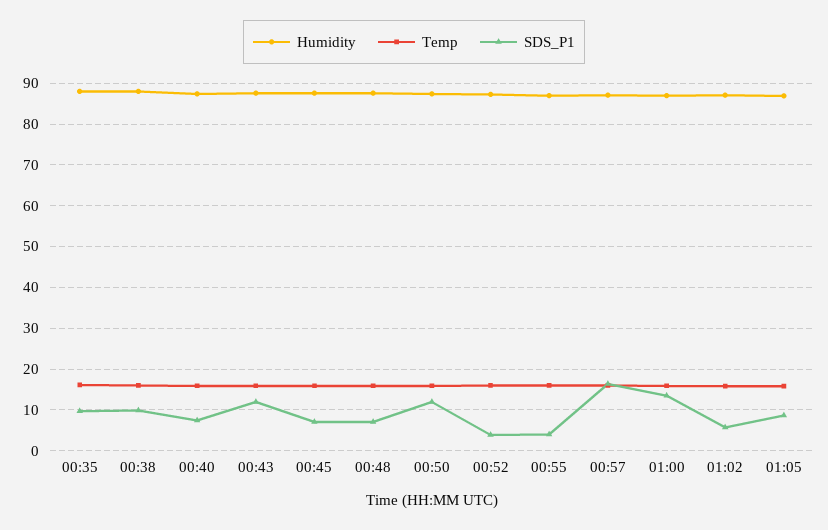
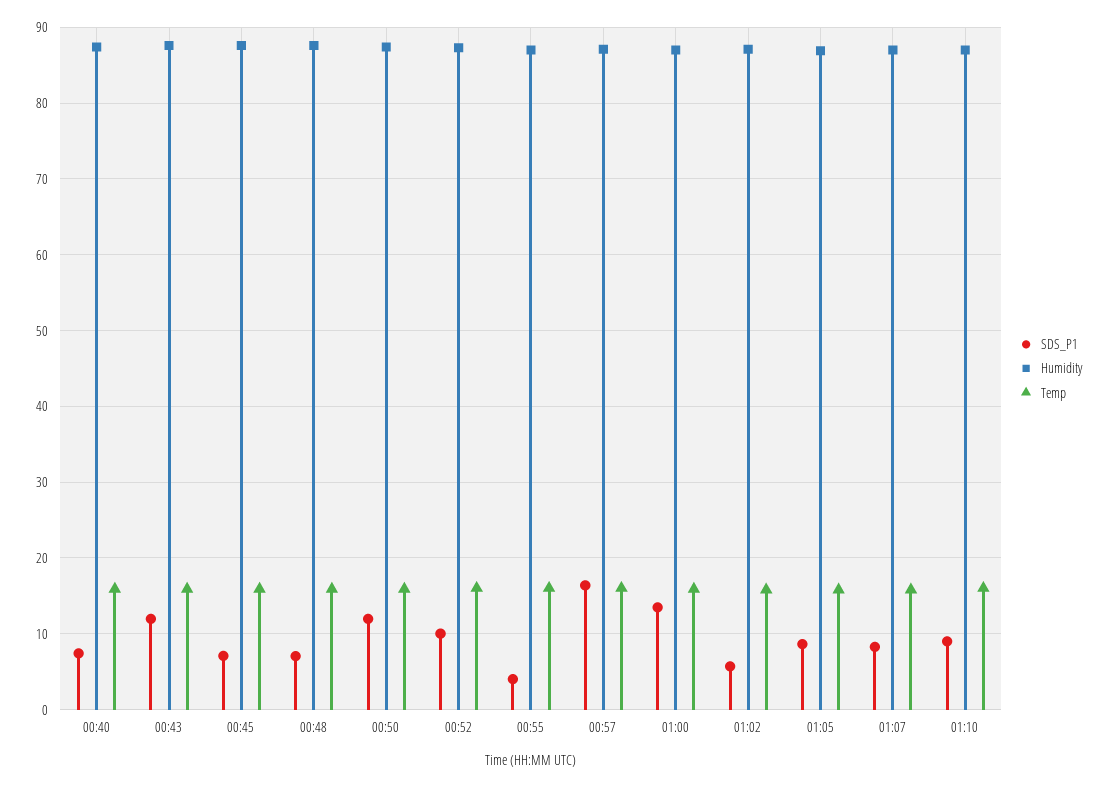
Humidity, 00:35: 88 -> none
Temp, 00:35: 16 -> none
SDS_P1, 00:35: 10 -> none
Humidity, 00:38: 88 -> none
Temp, 00:38: 16 -> none
SDS_P1, 00:38: 10 -> none
SDS_P1, 00:52: 4 -> 10
SDS_P1, 01:07: none -> 8
Humidity, 01:07: none -> 87
Temp, 01:07: none -> 16
SDS_P1, 01:10: none -> 9
Humidity, 01:10: none -> 87
Temp, 01:10: none -> 16

